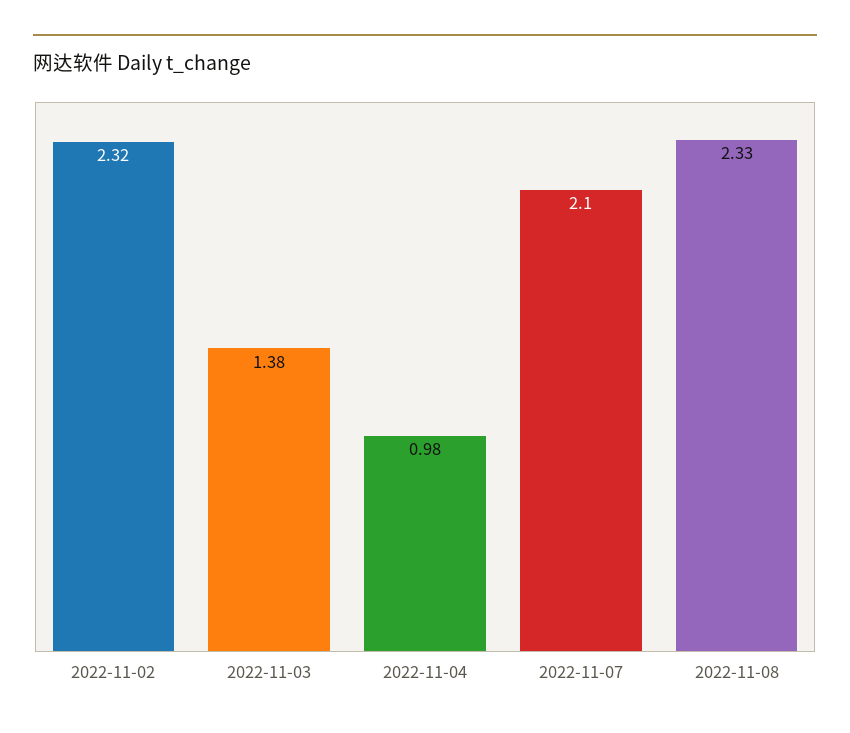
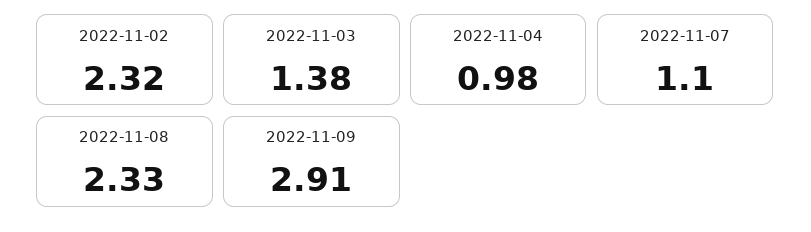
2022-11-07: 2.1 -> 1.1
2022-11-09: none -> 2.91

